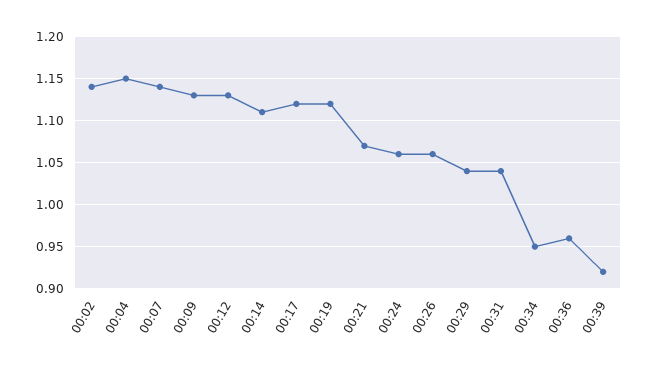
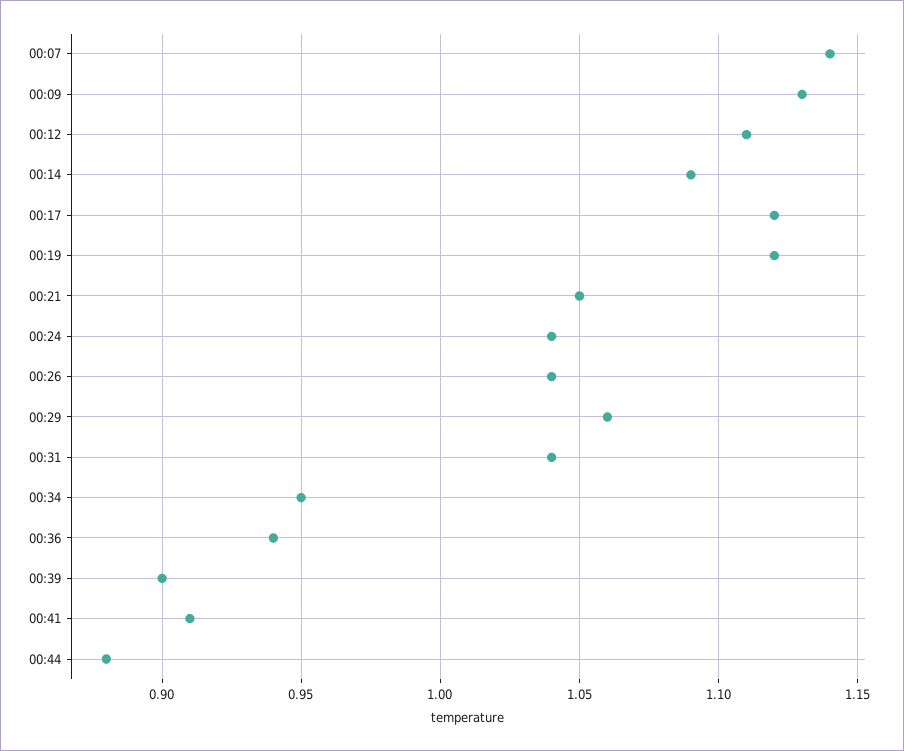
00:02: 1.14 -> none
00:04: 1.15 -> none
00:12: 1.13 -> 1.11
00:14: 1.11 -> 1.09
00:21: 1.07 -> 1.05
00:24: 1.06 -> 1.04
00:26: 1.06 -> 1.04
00:29: 1.04 -> 1.06
00:36: 0.96 -> 0.94
00:39: 0.92 -> 0.9
00:41: none -> 0.91
00:44: none -> 0.88

